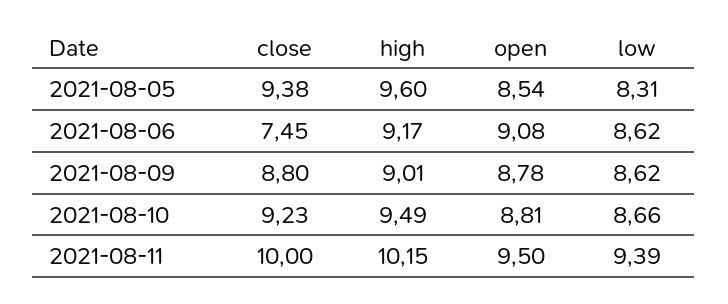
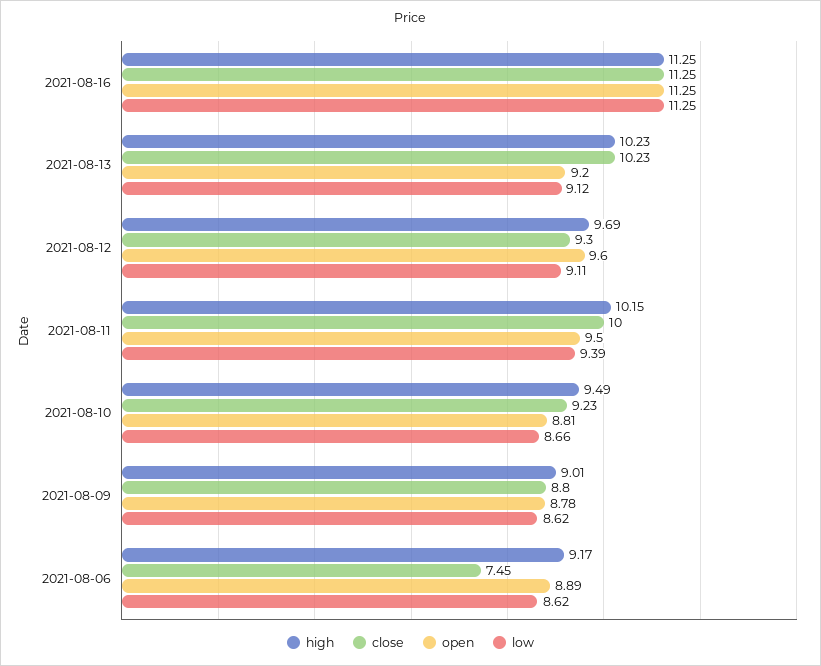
close, 2021-08-05: 9.38 -> none
high, 2021-08-05: 9.6 -> none
open, 2021-08-05: 8.54 -> none
low, 2021-08-05: 8.31 -> none
open, 2021-08-06: 9.08 -> 8.89
high, 2021-08-16: none -> 11.25
close, 2021-08-16: none -> 11.25
open, 2021-08-16: none -> 11.25
low, 2021-08-16: none -> 11.25
high, 2021-08-13: none -> 10.23
close, 2021-08-13: none -> 10.23
open, 2021-08-13: none -> 9.2
low, 2021-08-13: none -> 9.12
high, 2021-08-12: none -> 9.69
close, 2021-08-12: none -> 9.3
open, 2021-08-12: none -> 9.6
low, 2021-08-12: none -> 9.11

